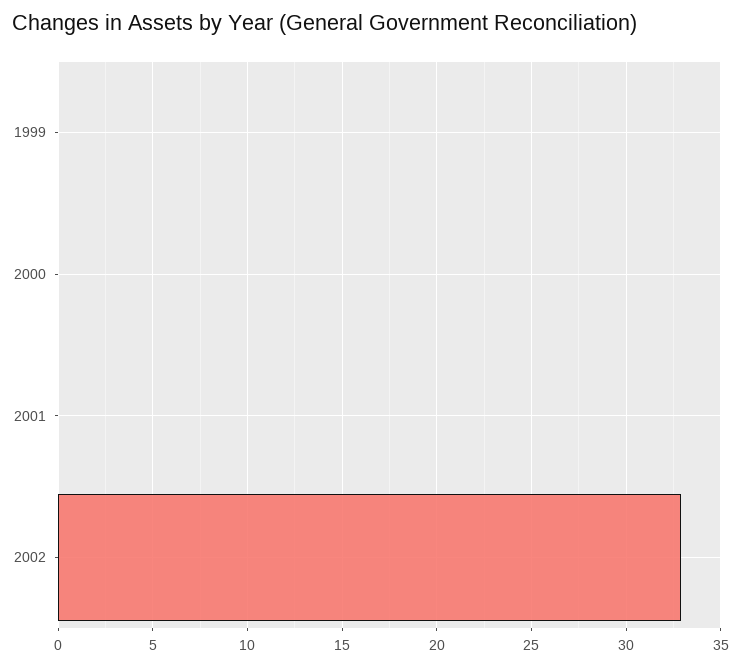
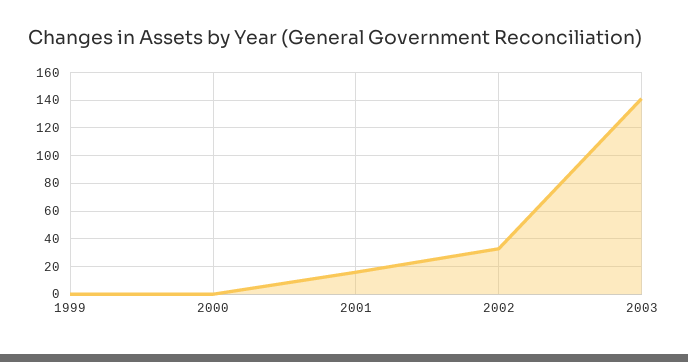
2001: 0 -> 15
2003: none -> 140

